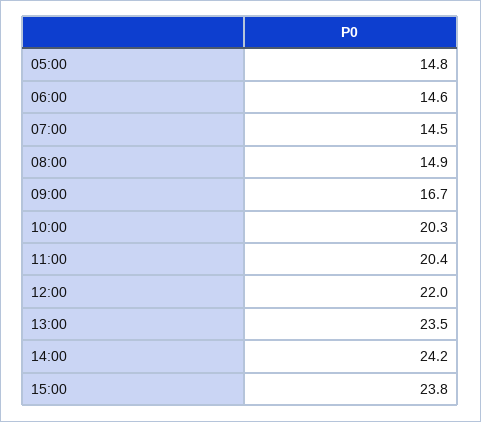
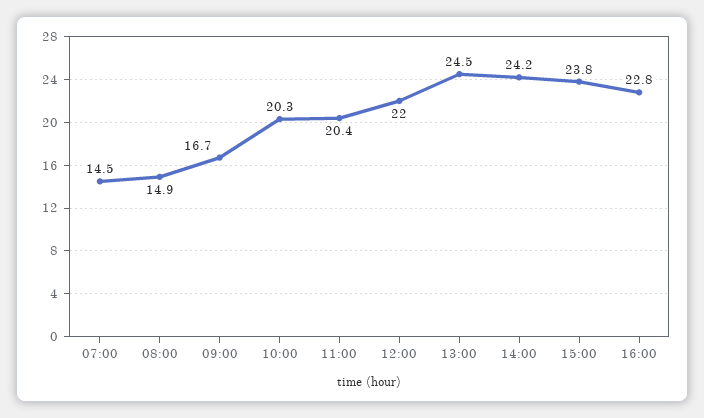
05:00: 14.8 -> none
06:00: 14.6 -> none
13:00: 23.5 -> 24.5
16:00: none -> 22.8

